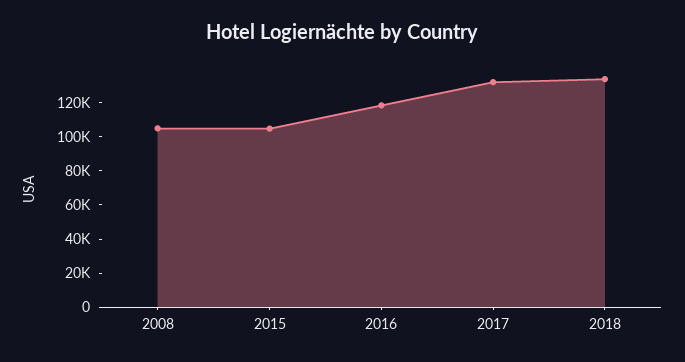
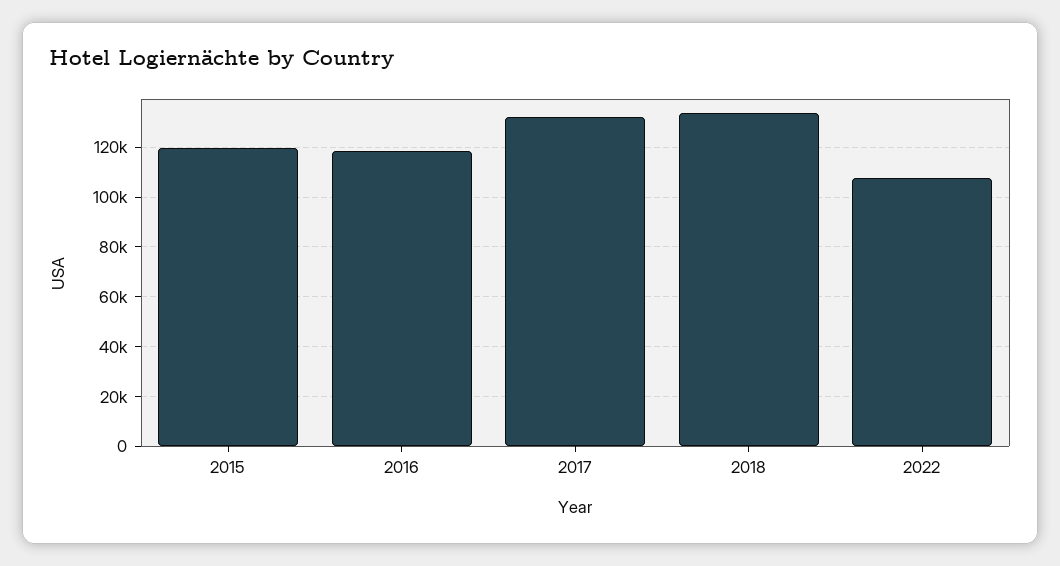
2008: 105000 -> none
2015: 105000 -> 120000
2022: none -> 107500

